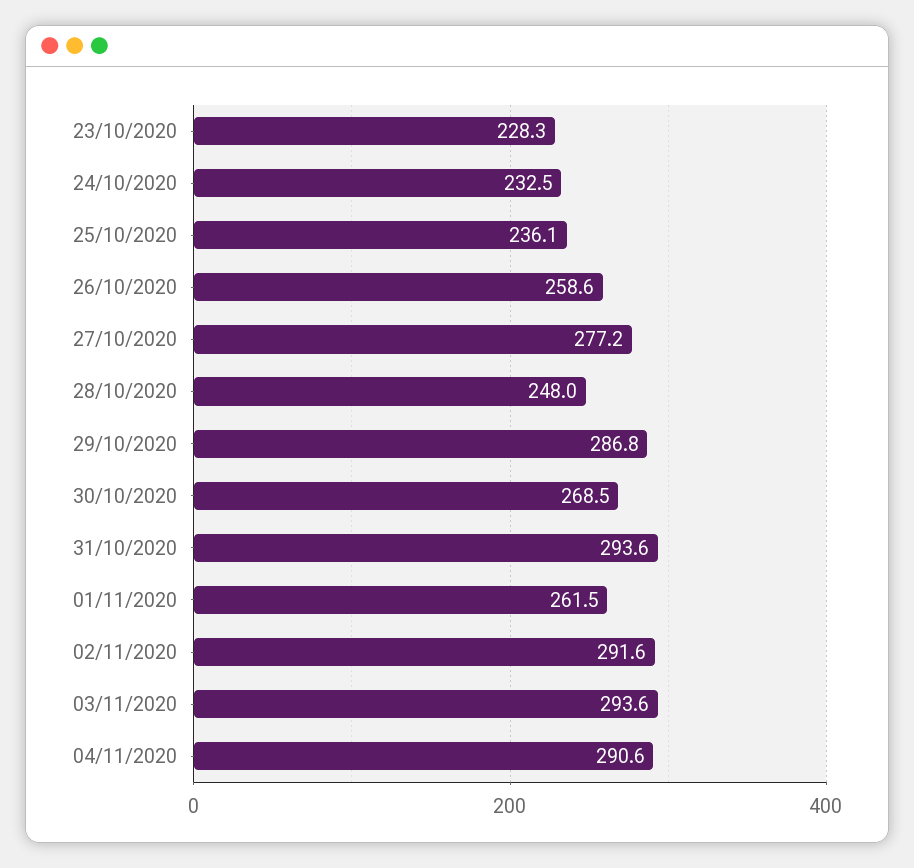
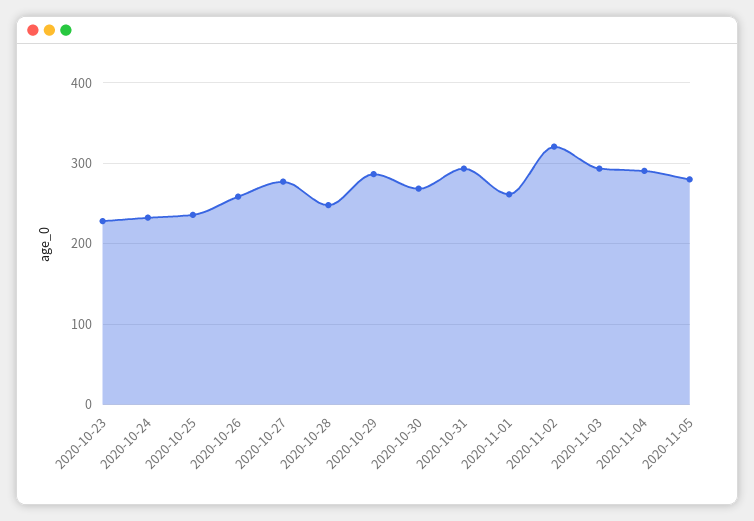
02/11/2020: 291.6 -> 320
2020-11-05: none -> 280

